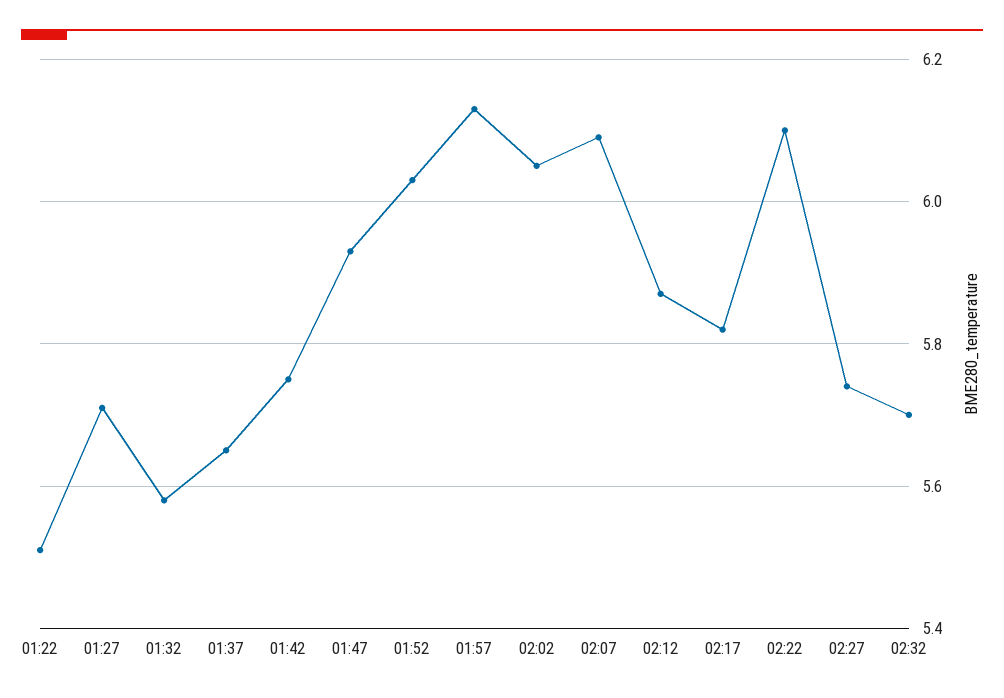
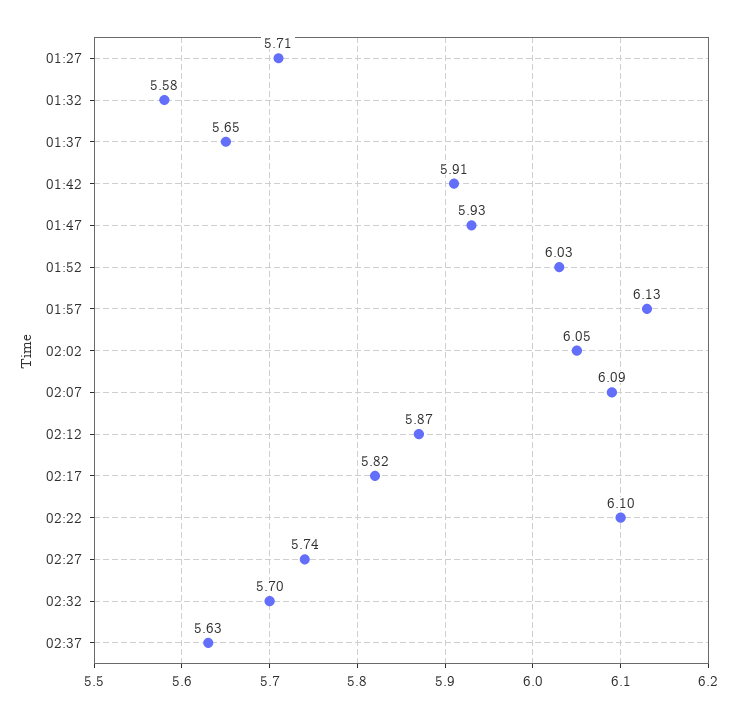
01:22: 5.5 -> none
01:42: 5.75 -> 5.91
02:37: none -> 5.63

